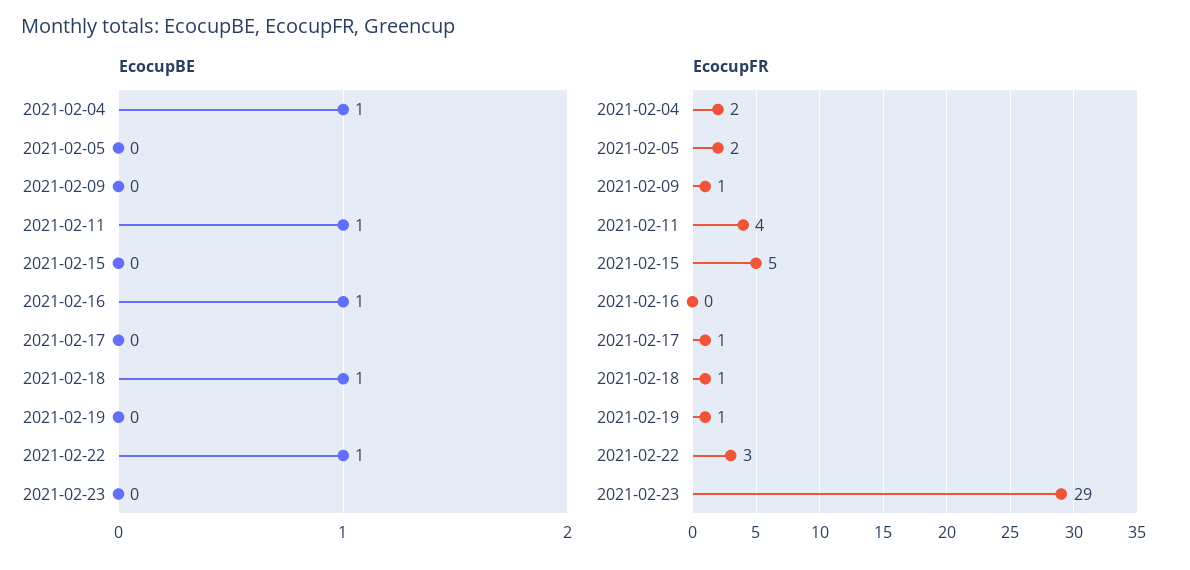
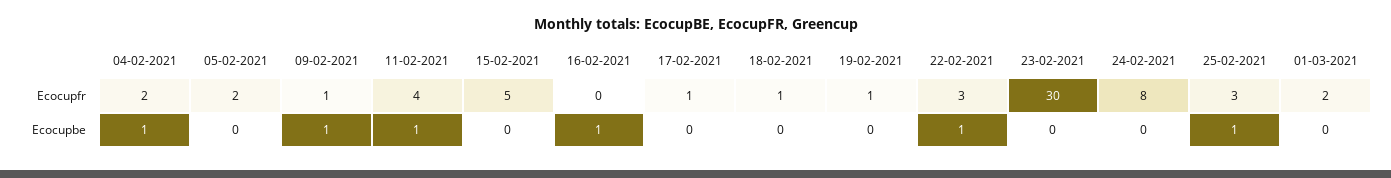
EcocupBE, 2021-02-09: 0 -> 1
EcocupBE, 2021-02-18: 1 -> 0
EcocupFR, 2021-02-23: 29 -> 30
EcocupFR, 24-02-2021: none -> 8
EcocupFR, 25-02-2021: none -> 3
EcocupFR, 01-03-2021: none -> 2
EcocupBE, 24-02-2021: none -> 0
EcocupBE, 25-02-2021: none -> 1
EcocupBE, 01-03-2021: none -> 0

